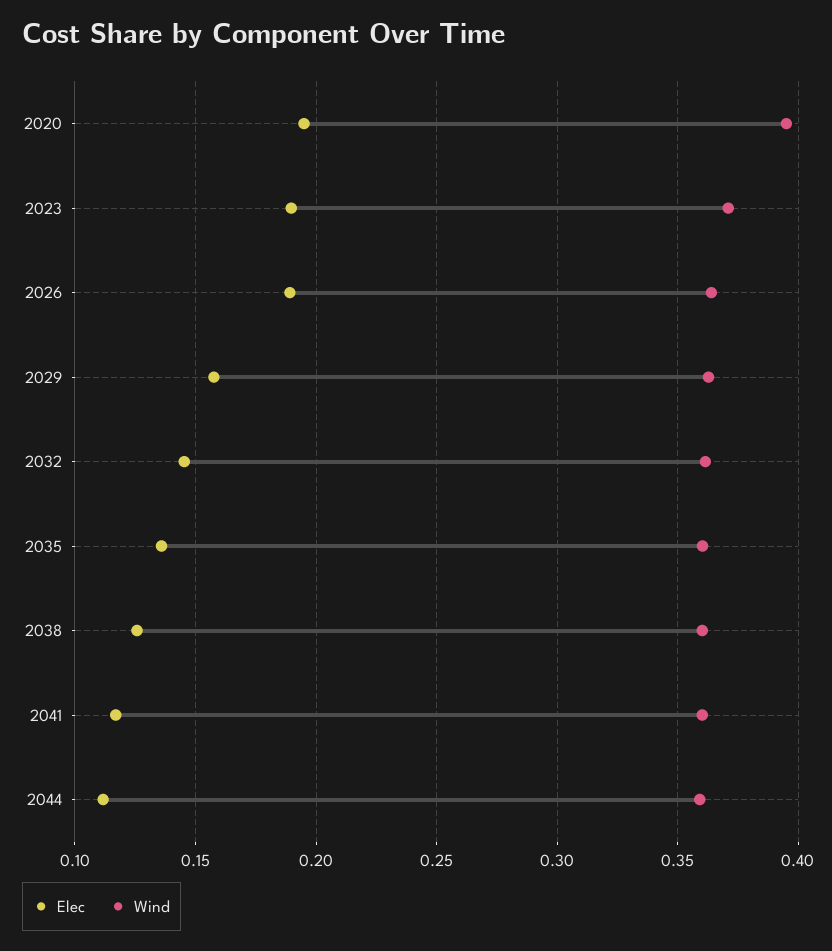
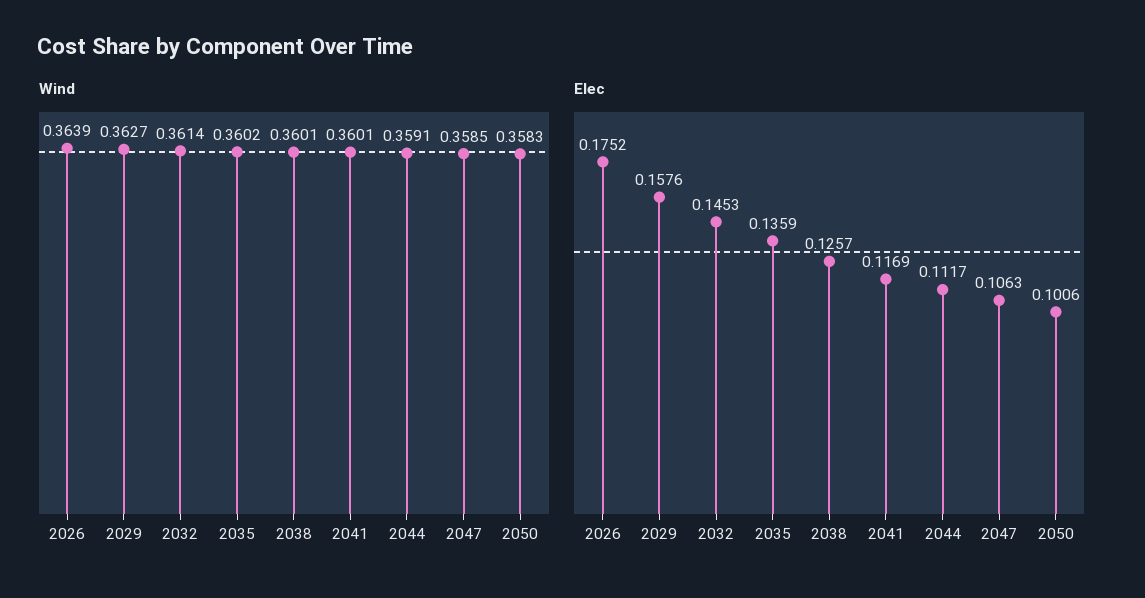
Elec, 2020: 0.195 -> none
Wind, 2020: 0.395 -> none
Elec, 2023: 0.19 -> none
Wind, 2023: 0.37 -> none
Elec, 2026: 0.19 -> 0.1752
Wind, 2047: none -> 0.3585
Wind, 2050: none -> 0.3583
Elec, 2047: none -> 0.1063
Elec, 2050: none -> 0.1006

